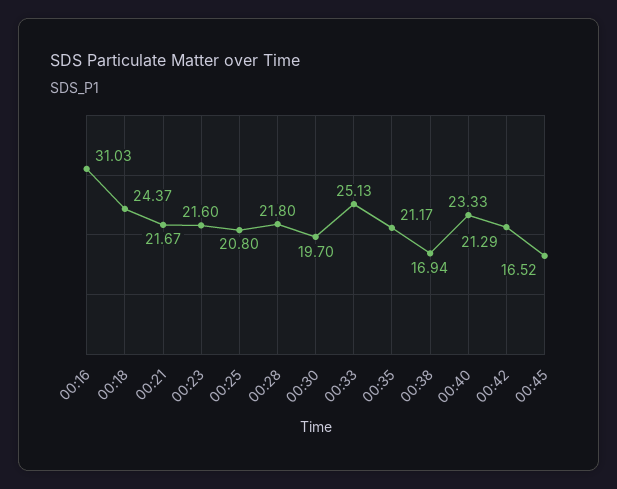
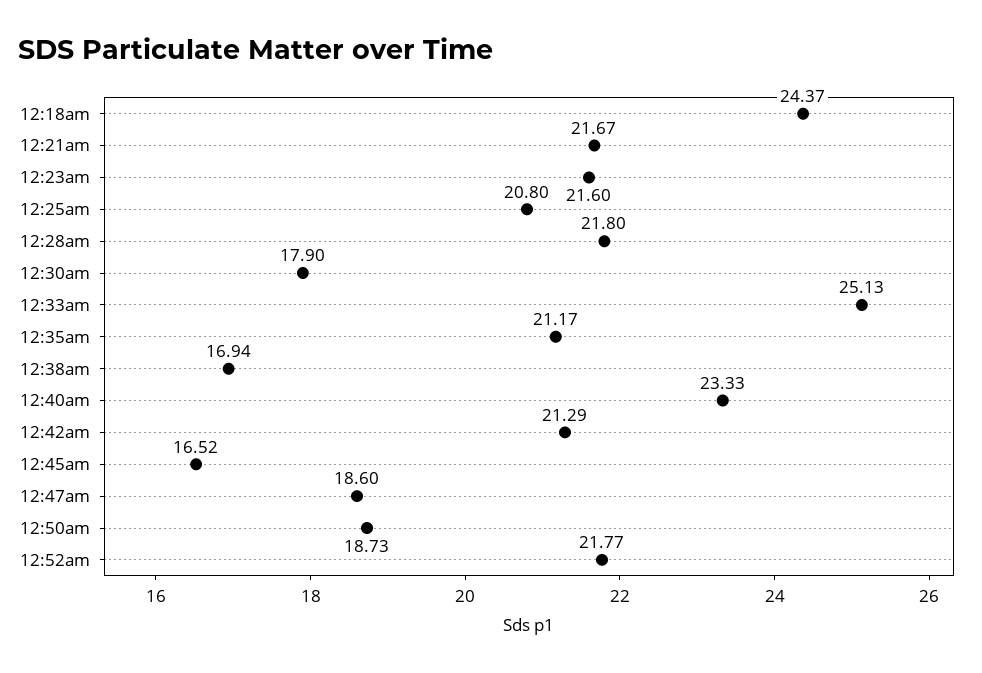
00:16: 31.03 -> none
00:30: 19.7 -> 17.9
12:47am: none -> 18.6
12:50am: none -> 18.73
12:52am: none -> 21.77

